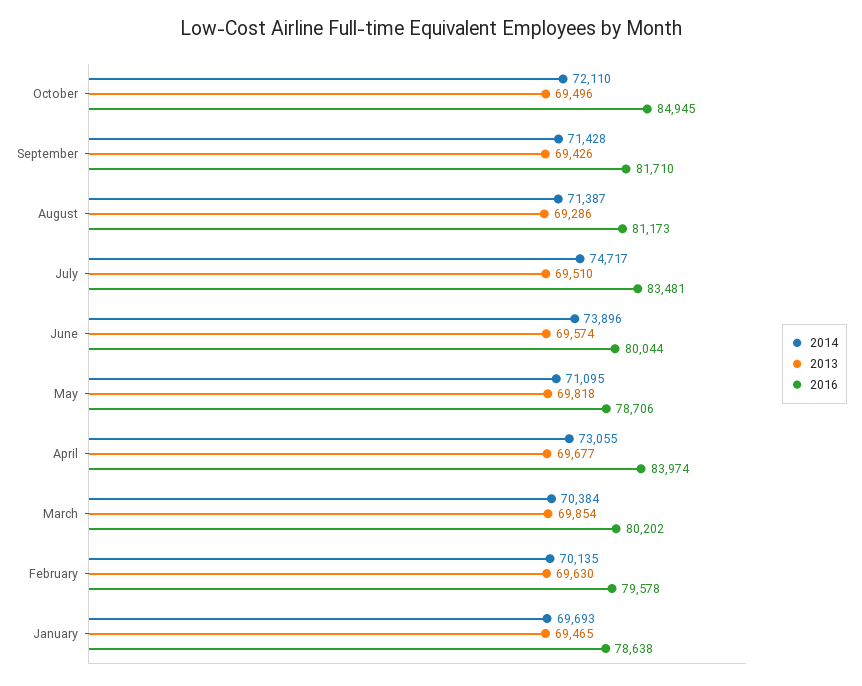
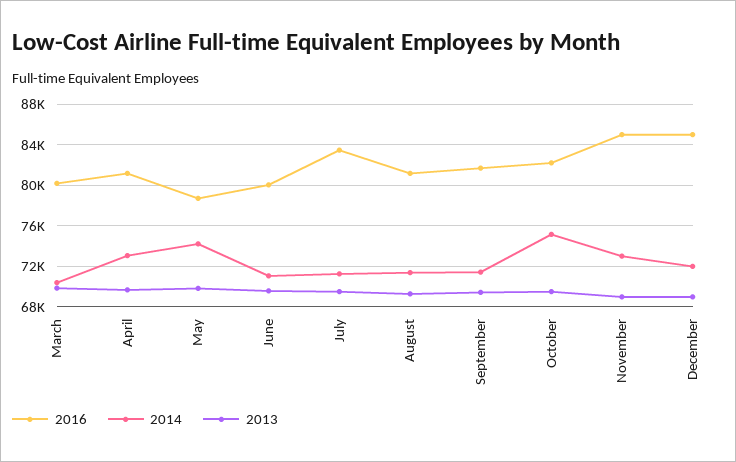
2014, October: 72110 -> 75000
2016, October: 84945 -> 82000
2014, July: 74717 -> 71000
2014, June: 73896 -> 71000
2014, May: 71095 -> 74000
2016, April: 83974 -> 81000
2014, February: 70135 -> none
2013, February: 69630 -> none
2016, February: 79578 -> none
2014, January: 69693 -> none
2013, January: 69465 -> none
2016, January: 78638 -> none
2016, November: none -> 85000
2014, November: none -> 73000
2013, November: none -> 69000
2016, December: none -> 85000
2014, December: none -> 72000
2013, December: none -> 69000

